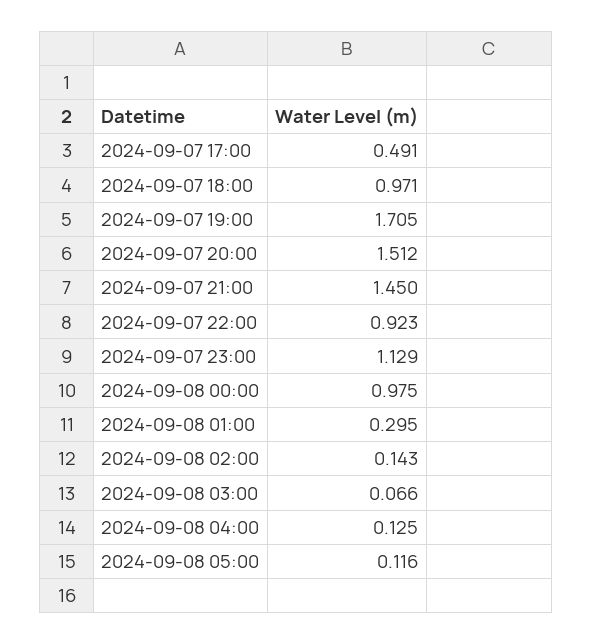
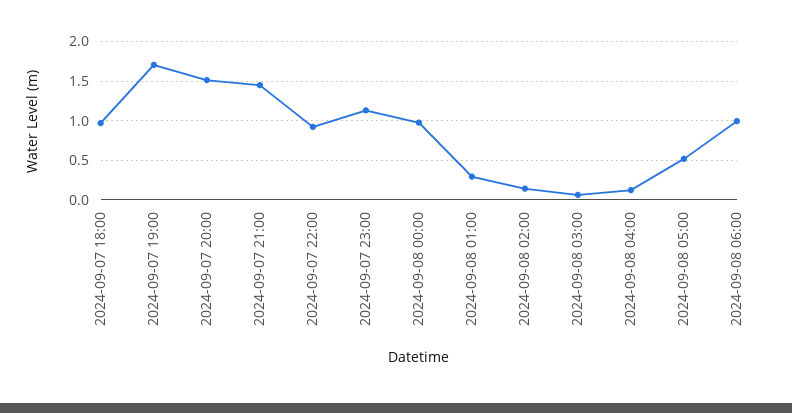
2024-09-07 17:00: 0.491 -> none
2024-09-08 05:00: 0.116 -> 0.5
2024-09-08 06:00: none -> 1

